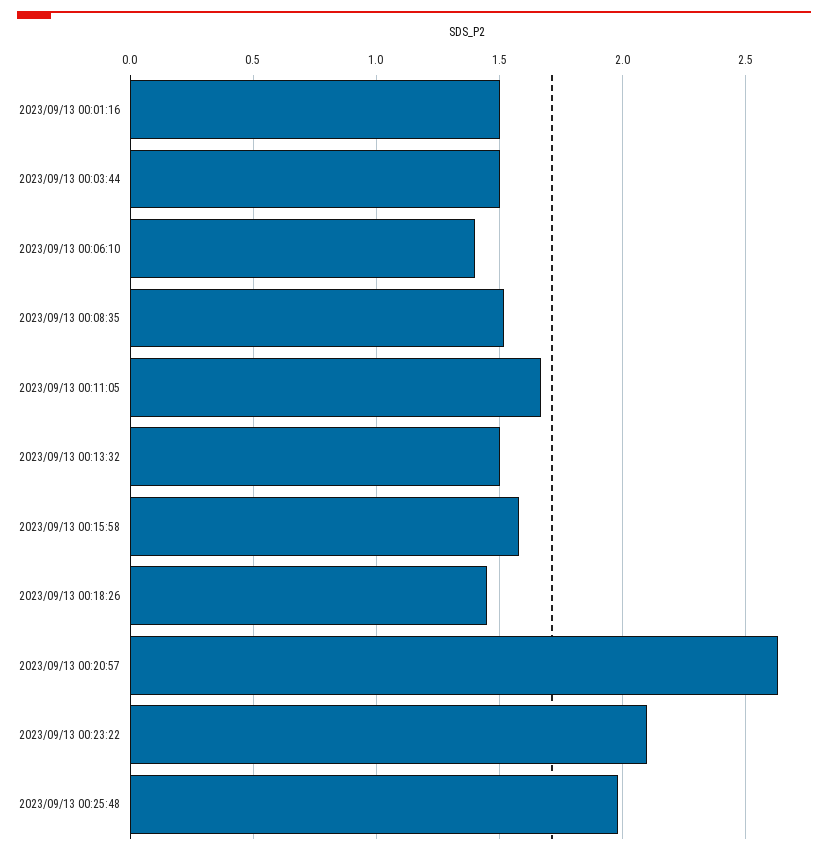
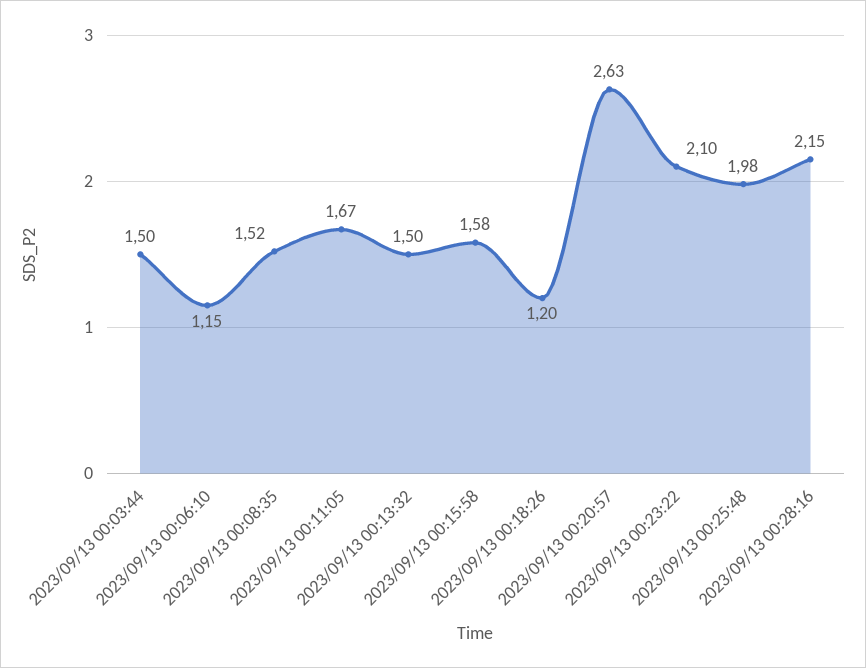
2023/09/13 00:01:16: 1.5 -> none
2023/09/13 00:06:10: 1.4 -> 1.15
2023/09/13 00:18:26: 1.45 -> 1.2
2023/09/13 00:28:16: none -> 2.15

